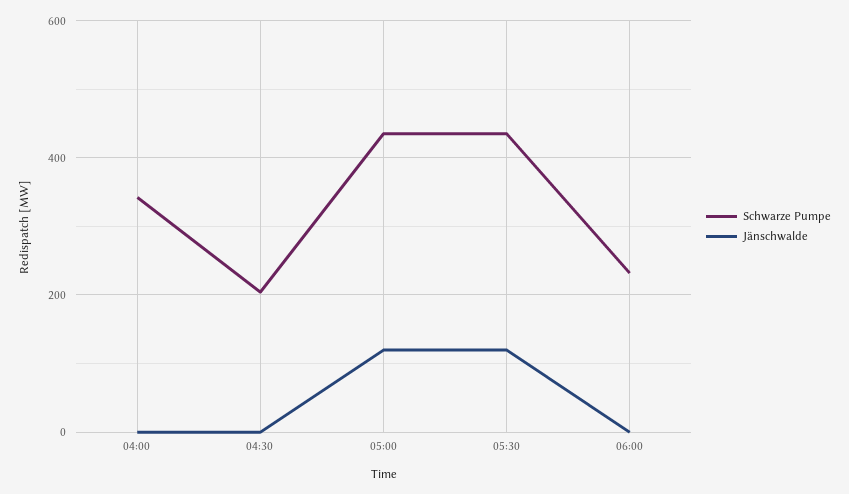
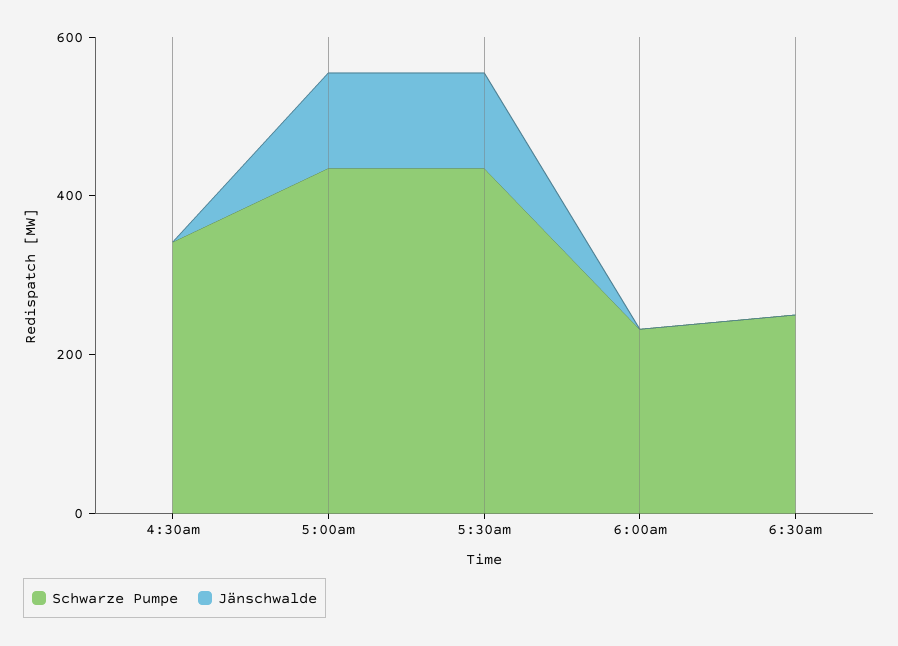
Schwarze Pumpe, 04:00: 340 -> none
Jänschwalde, 04:00: 0 -> none
Schwarze Pumpe, 04:30: 200 -> 350
Schwarze Pumpe, 6:30am: none -> 250
Jänschwalde, 6:30am: none -> 0

